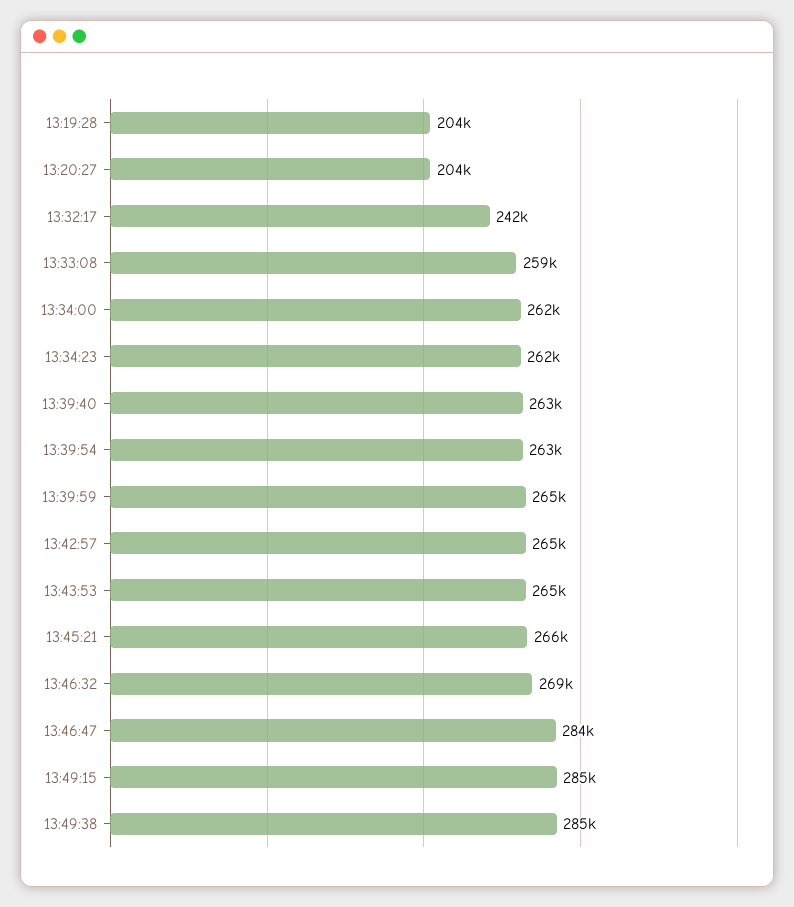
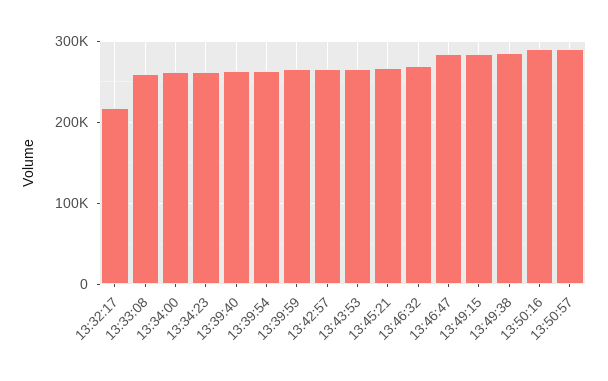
13:19:28: 204000 -> none
13:20:27: 204000 -> none
13:32:17: 242000 -> 220000
13:50:16: none -> 290000
13:50:57: none -> 290000

